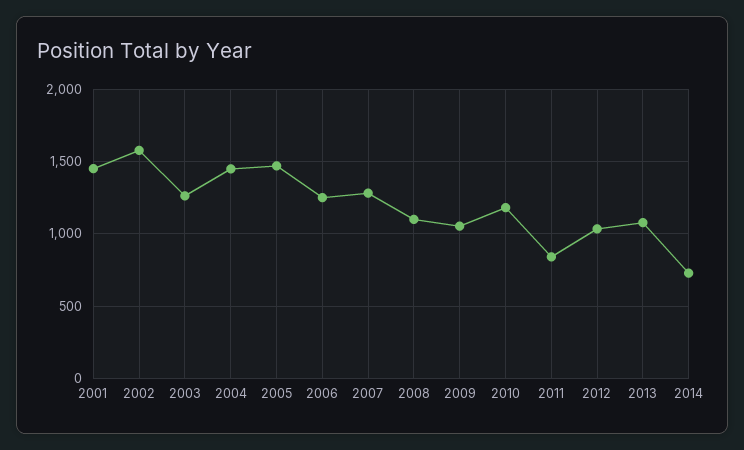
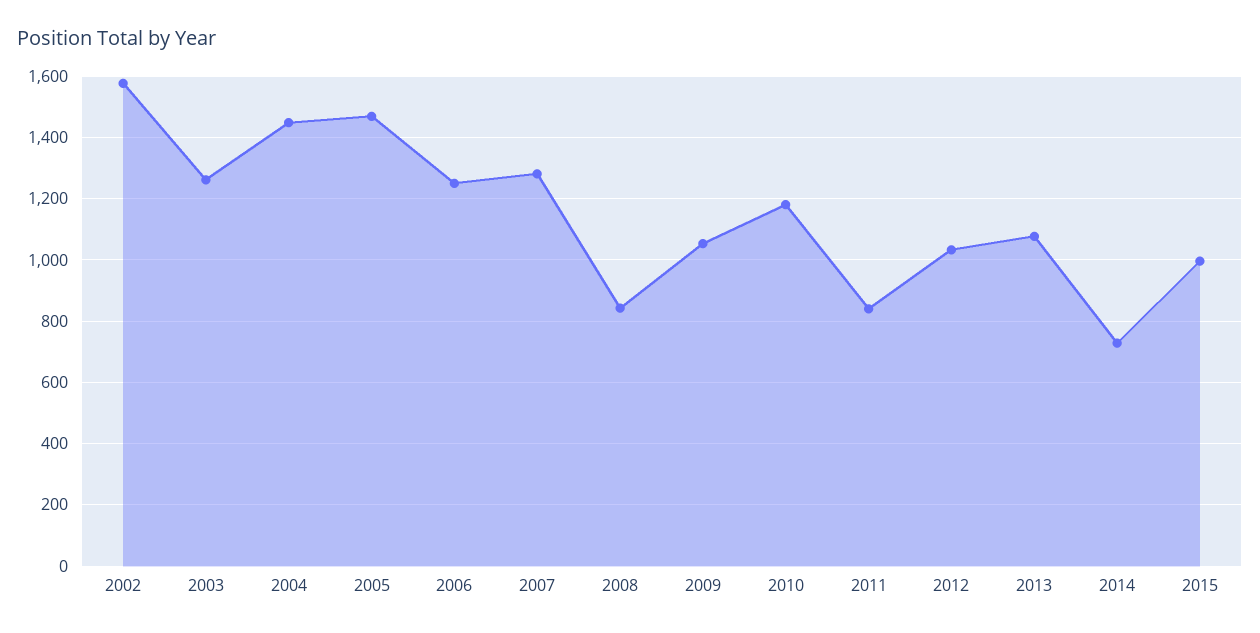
2001: 1450 -> none
2008: 1100 -> 840
2015: none -> 1000

